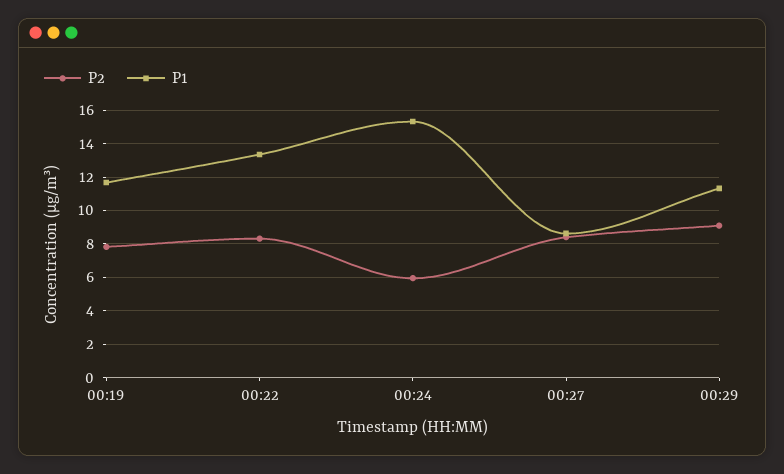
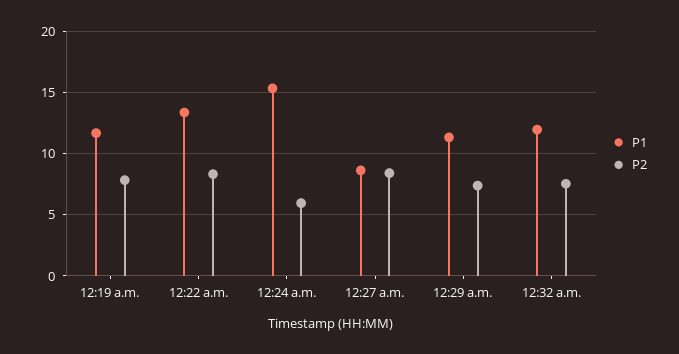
P2, 00:29: 9 -> 7.5
P1, 12:32 a.m.: none -> 12
P2, 12:32 a.m.: none -> 7.5

